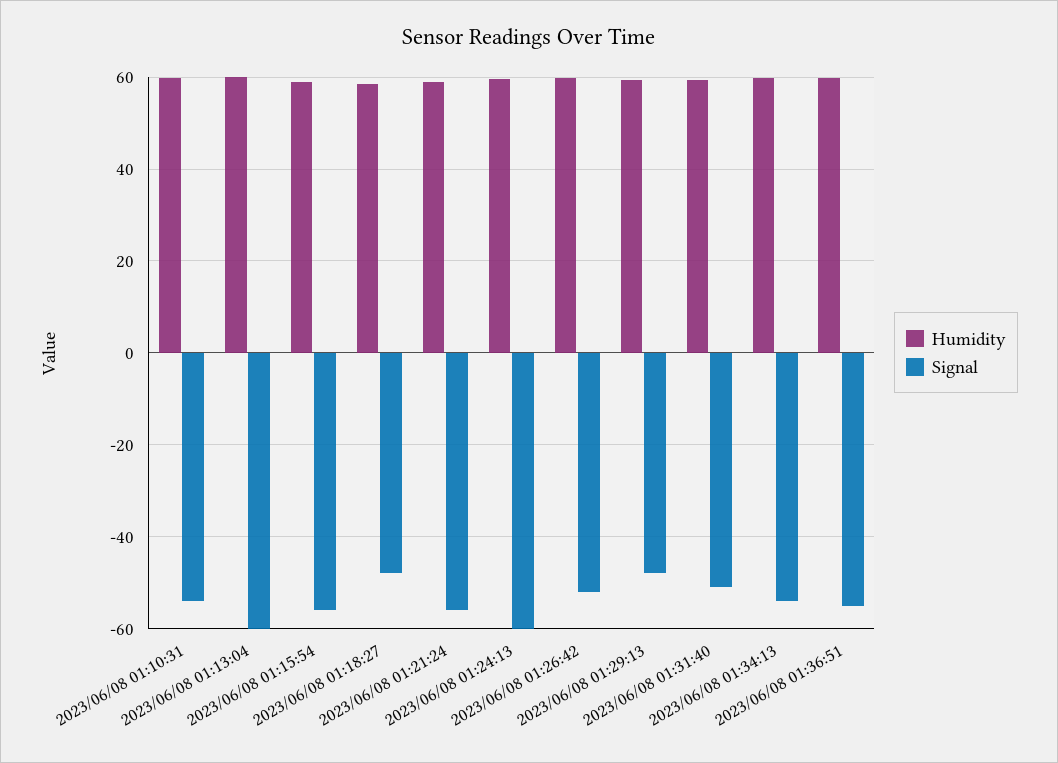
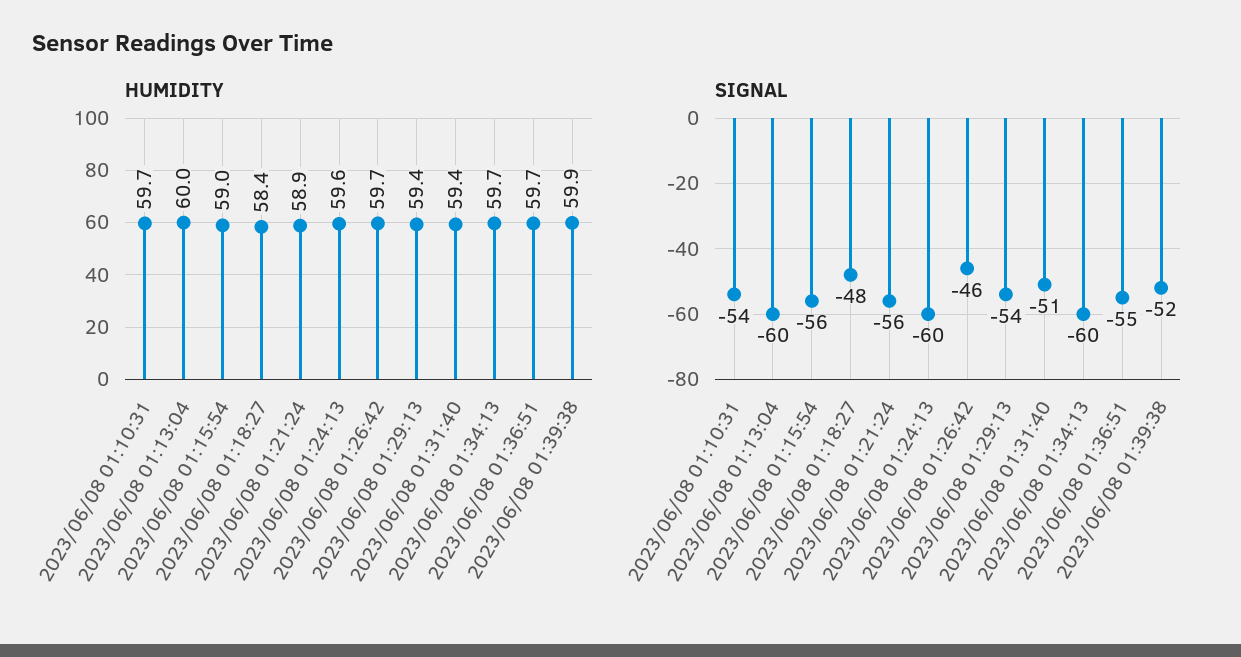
Signal, 2023/06/08 01:26:42: -52 -> -46
Signal, 2023/06/08 01:29:13: -48 -> -54
Signal, 2023/06/08 01:34:13: -54 -> -60
Humidity, 2023/06/08 01:39:38: none -> 59.9
Signal, 2023/06/08 01:39:38: none -> -52

